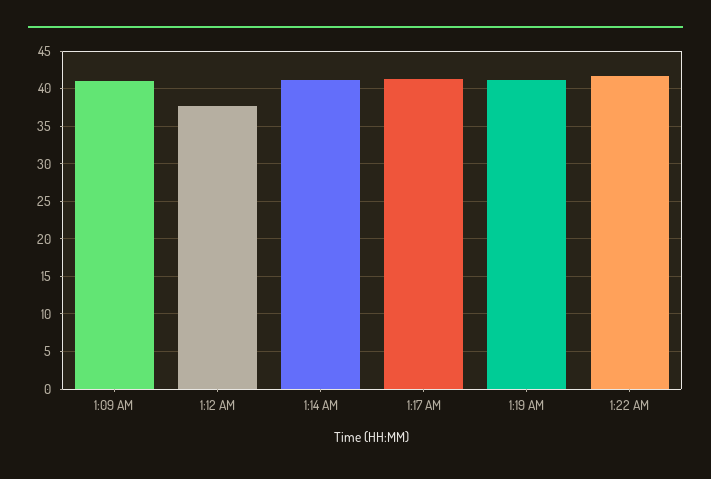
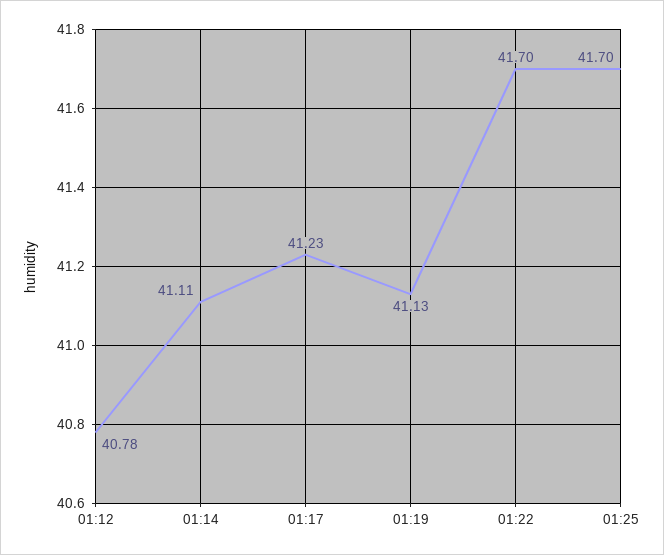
1:09 AM: 41 -> none
1:12 AM: 38 -> 40.78
01:25: none -> 41.7

